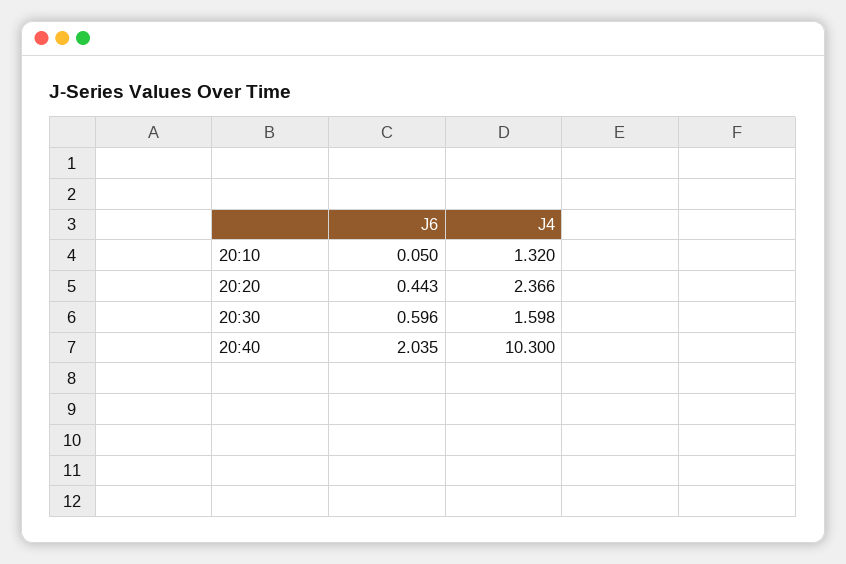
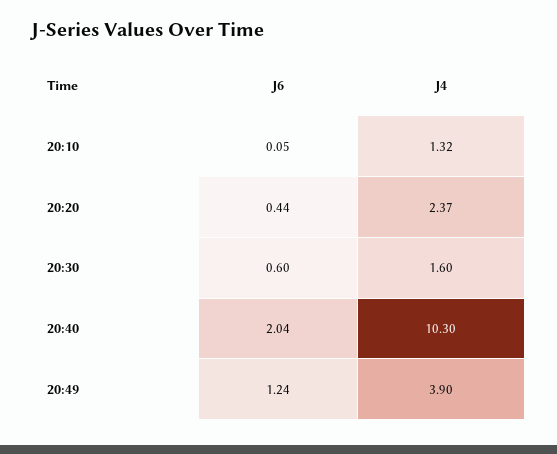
J6, 20:49: none -> 1.24
J4, 20:49: none -> 3.9

